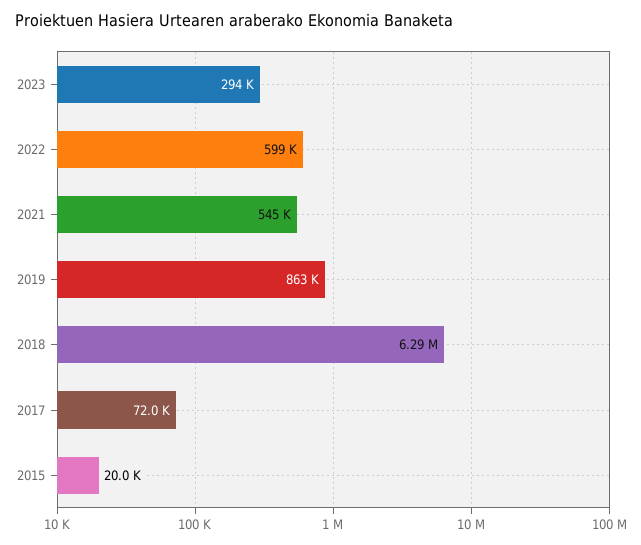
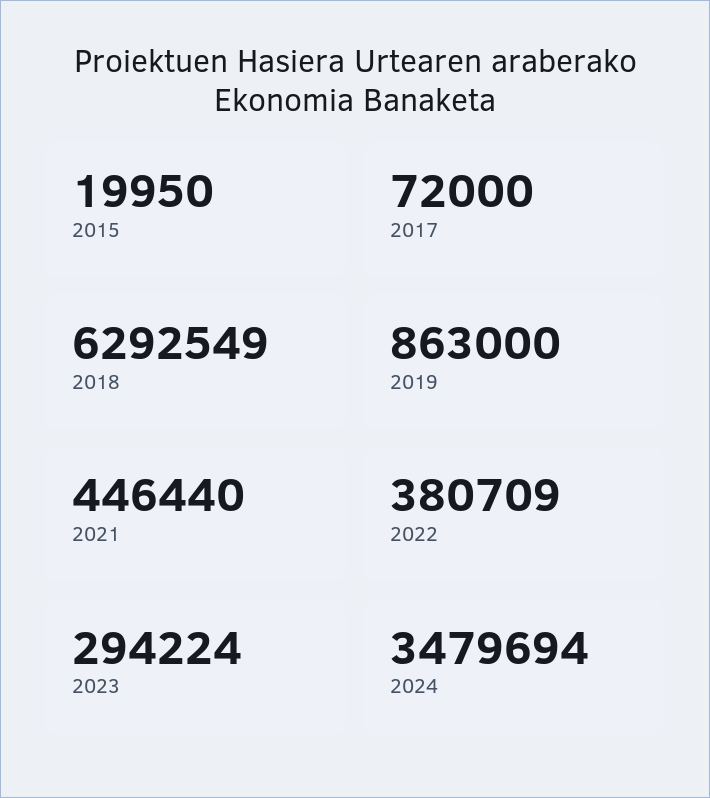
2022: 599000 -> 380709
2021: 545000 -> 446440
2024: none -> 3479694

